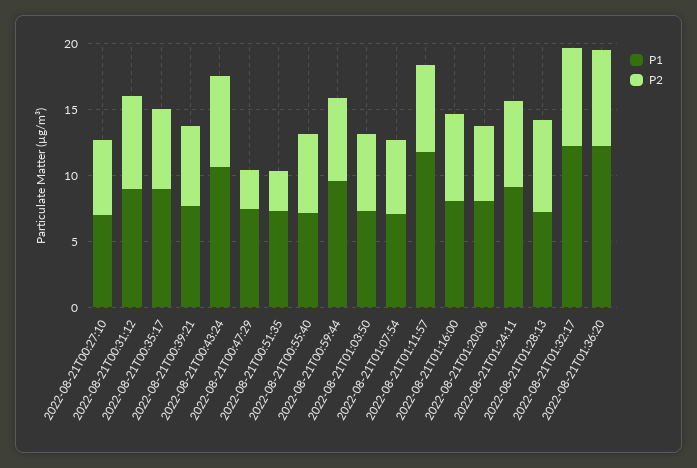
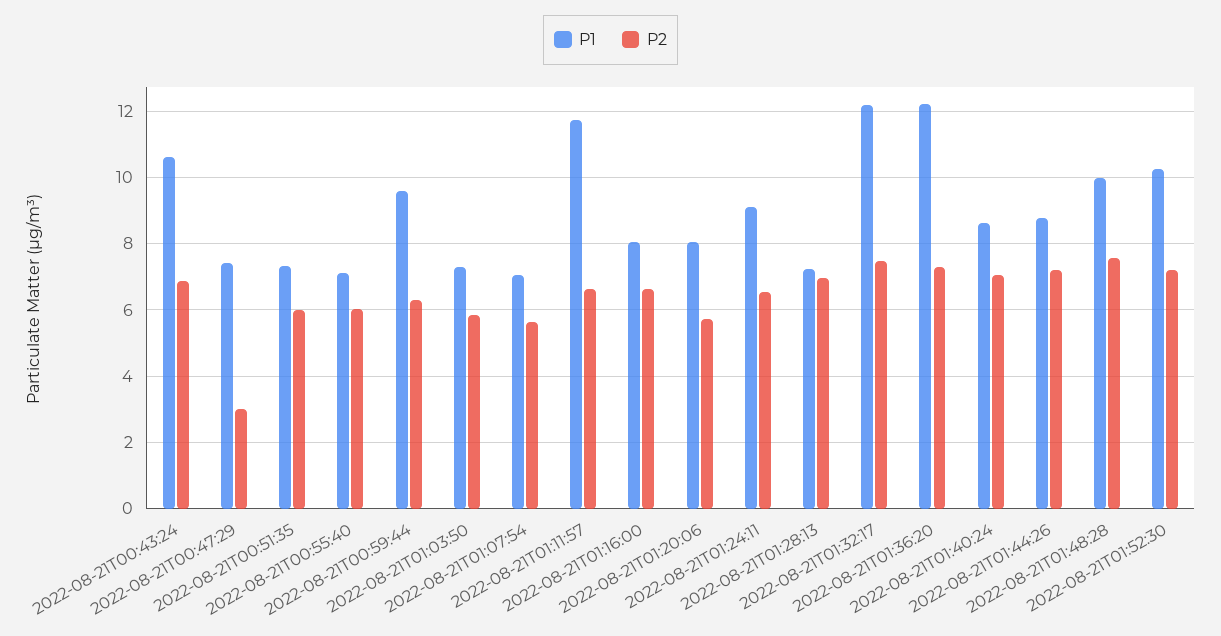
P1, 2022-08-21T00:27:10: 7 -> none
P2, 2022-08-21T00:27:10: 6 -> none
P1, 2022-08-21T00:31:12: 9 -> none
P2, 2022-08-21T00:31:12: 7 -> none
P1, 2022-08-21T00:35:17: 9 -> none
P2, 2022-08-21T00:35:17: 6 -> none
P1, 2022-08-21T00:39:21: 8 -> none
P2, 2022-08-21T00:39:21: 6 -> none
P2, 2022-08-21T00:51:35: 3 -> 6
P1, 2022-08-21T01:40:24: none -> 8.6
P2, 2022-08-21T01:40:24: none -> 7
P1, 2022-08-21T01:44:26: none -> 8.8
P2, 2022-08-21T01:44:26: none -> 7.2
P1, 2022-08-21T01:48:28: none -> 10
P2, 2022-08-21T01:48:28: none -> 7.6
P1, 2022-08-21T01:52:30: none -> 10.2
P2, 2022-08-21T01:52:30: none -> 7.2

